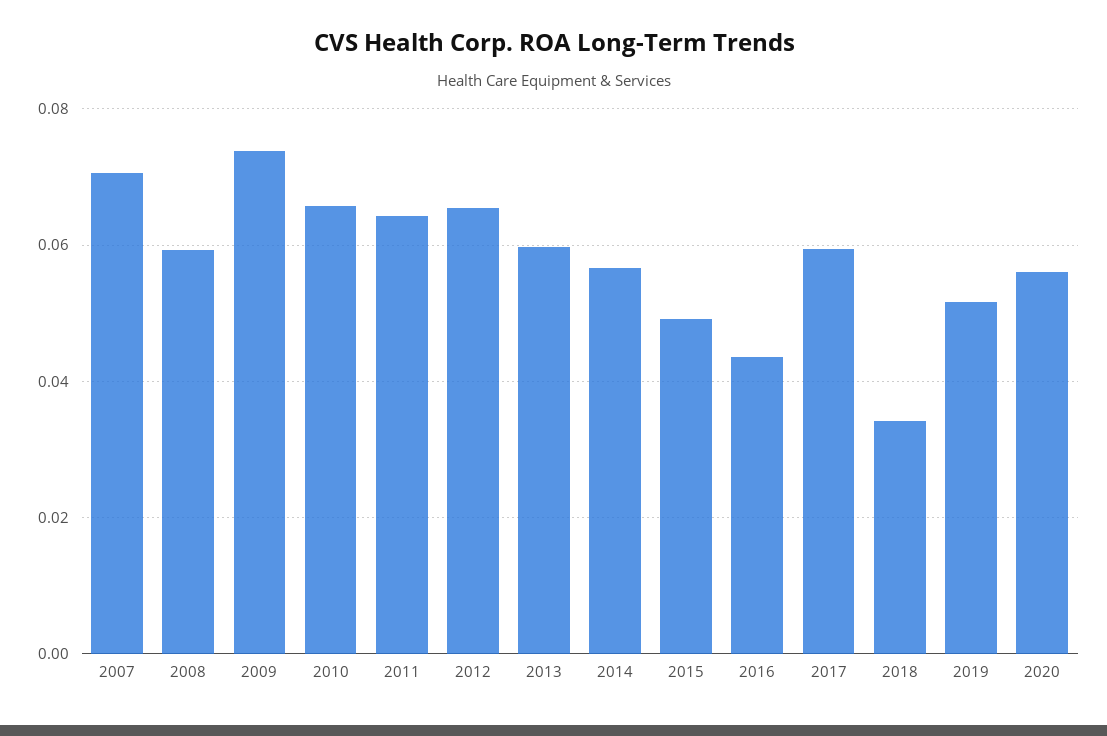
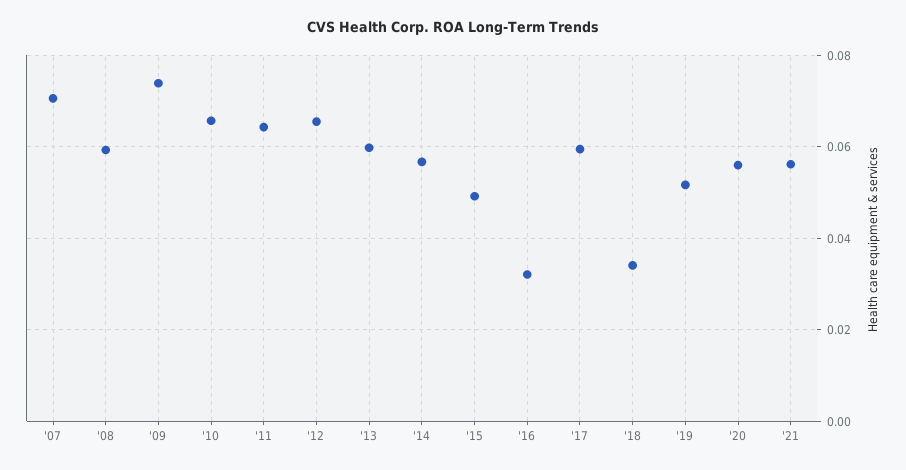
2016: 0.044 -> 0.032
'21: none -> 0.056

